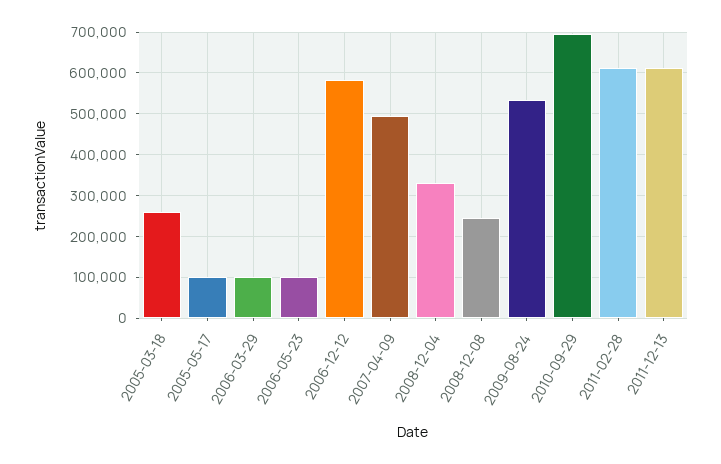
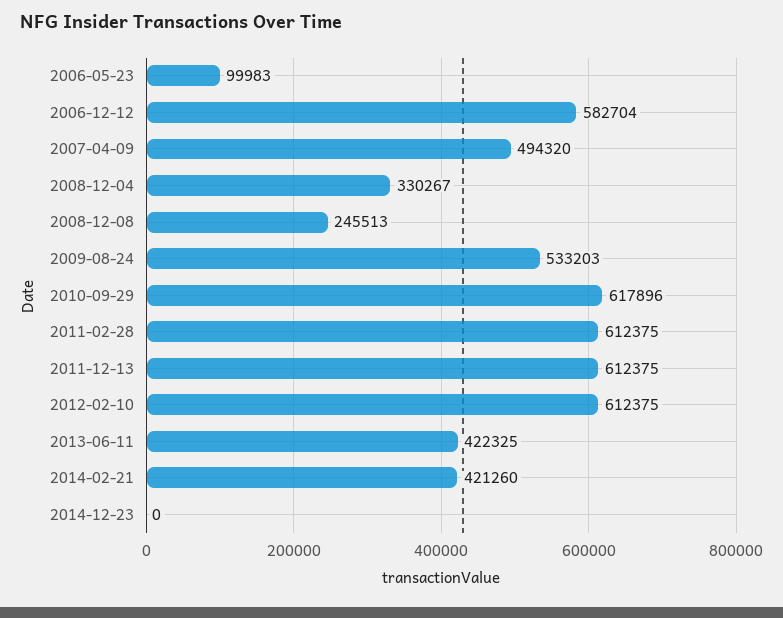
2005-03-18: 260000 -> none
2005-05-17: 100000 -> none
2006-03-29: 100000 -> none
2010-09-29: 700000 -> 617896
2012-02-10: none -> 612375
2013-06-11: none -> 422325
2014-02-21: none -> 421260
2014-12-23: none -> 0

